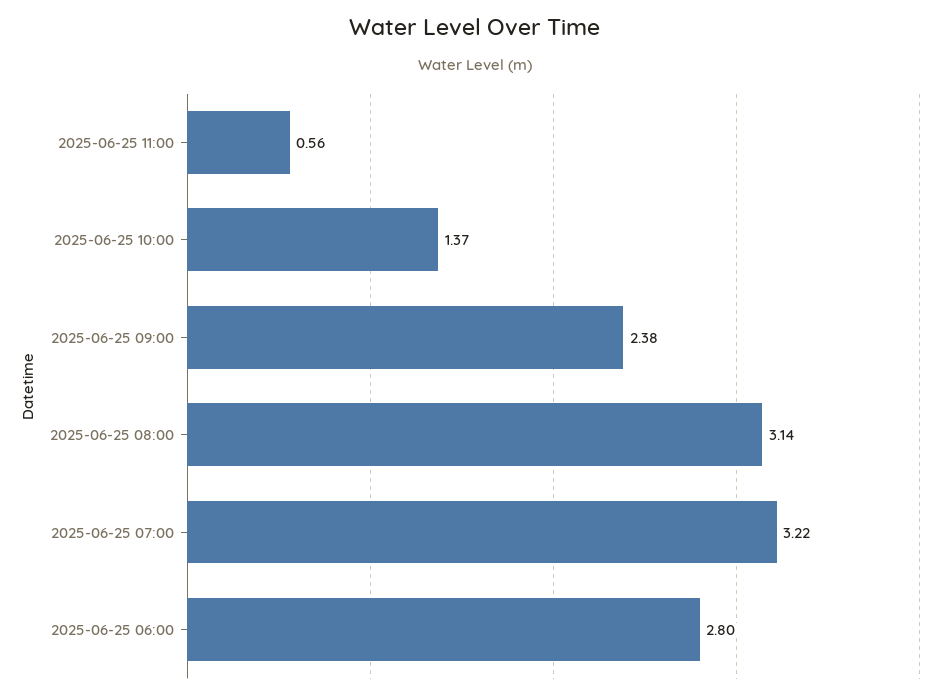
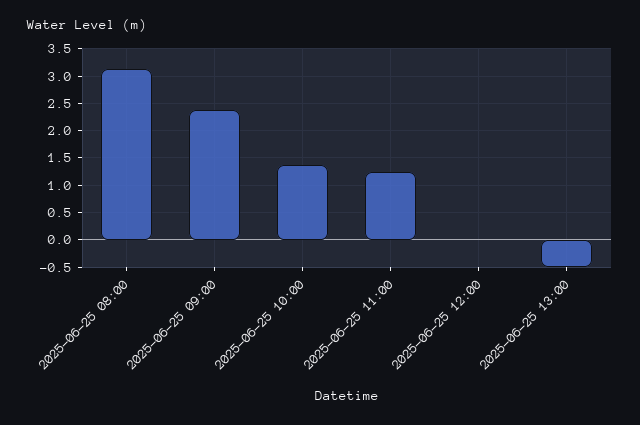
2025-06-25 11:00: 0.56 -> 1.25
2025-06-25 07:00: 3.22 -> none
2025-06-25 06:00: 2.8 -> none
2025-06-25 12:00: none -> 0
2025-06-25 13:00: none -> -0.5

